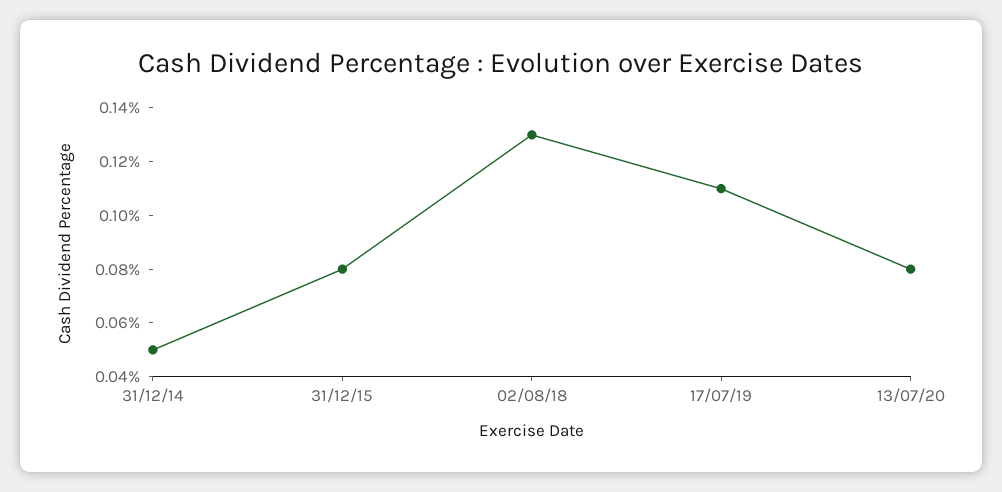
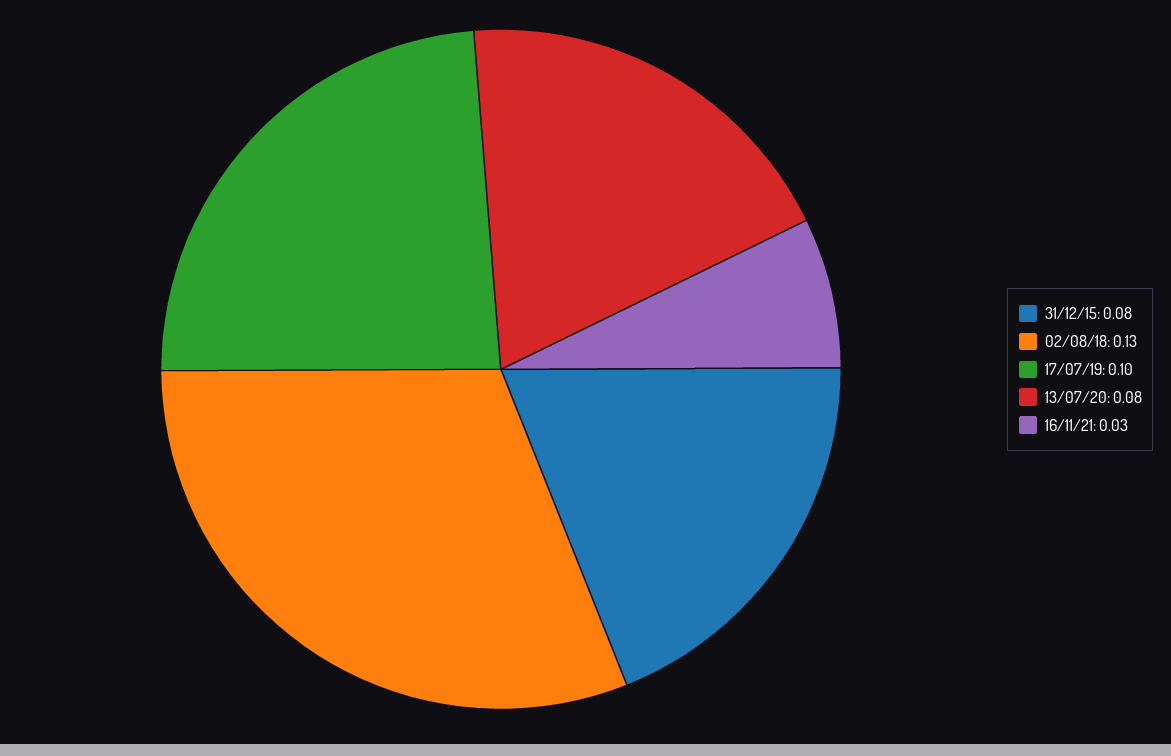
31/12/14: 0.05 -> none
17/07/19: 0.11 -> 0.1
16/11/21: none -> 0.03

